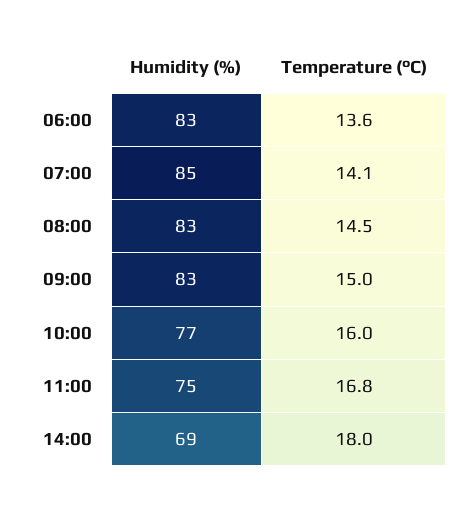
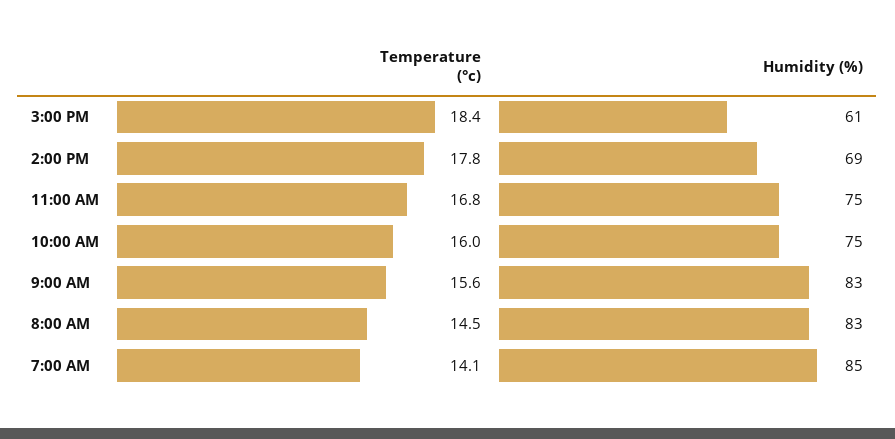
Humidity (%), 06:00: 83 -> none
Temperature (°C), 06:00: 13.6 -> none
Temperature (°C), 09:00: 15 -> 15.6
Humidity (%), 10:00: 77 -> 75
Temperature (°C), 14:00: 18 -> 17.8
Temperature (°C), 3:00 PM: none -> 18.4
Humidity (%), 3:00 PM: none -> 61

